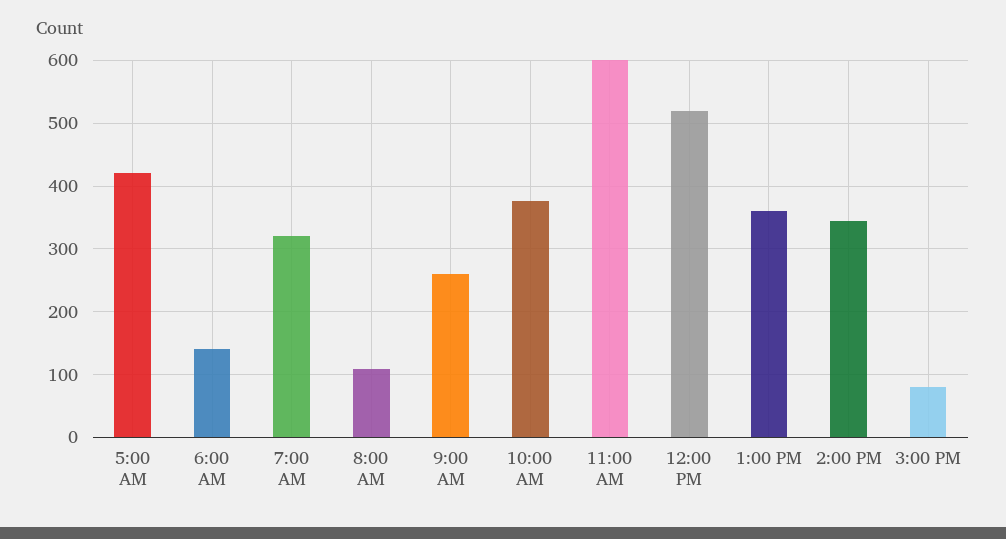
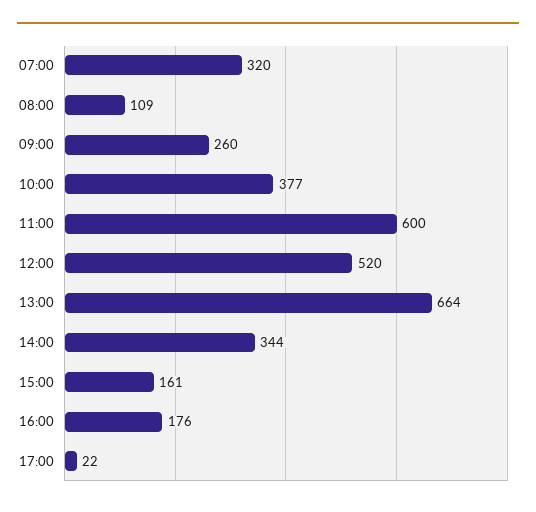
5:00 AM: 420 -> none
6:00 AM: 140 -> none
1:00 PM: 360 -> 664
3:00 PM: 80 -> 161
16:00: none -> 176
17:00: none -> 22

